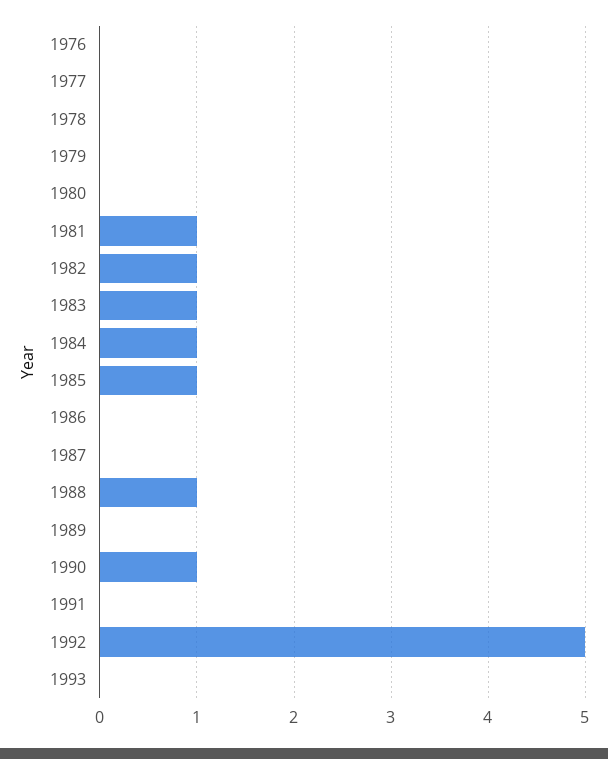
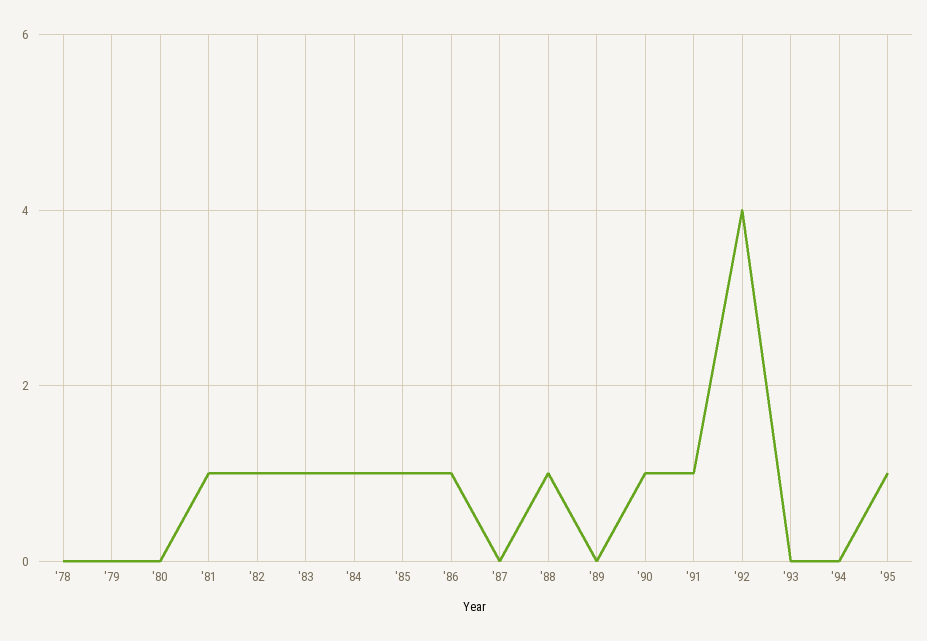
1976: 0 -> none
1977: 0 -> none
1986: 0 -> 1
1991: 0 -> 1
1992: 5 -> 4
'94: none -> 0
'95: none -> 1

